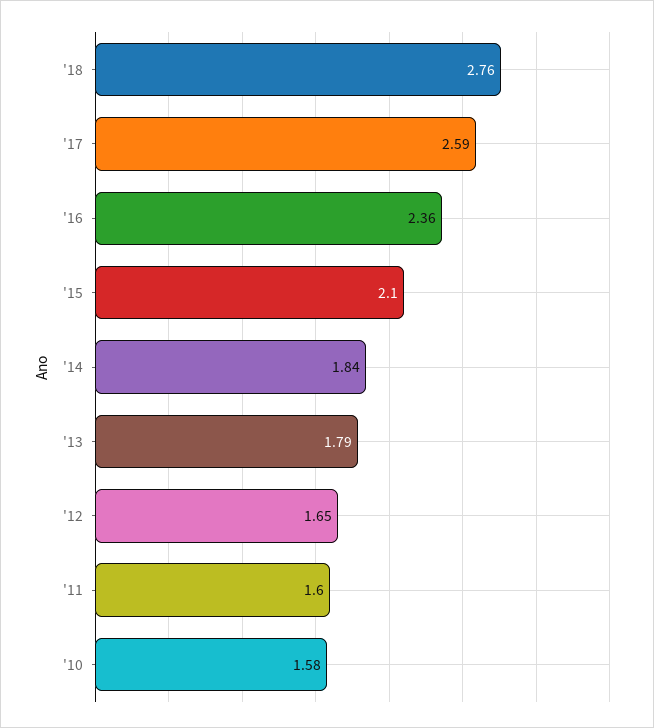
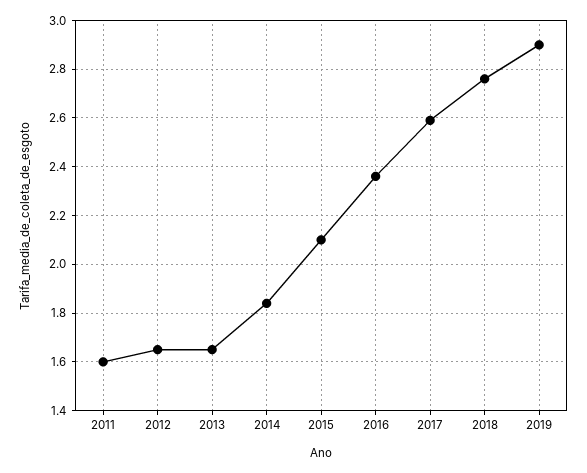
'13: 1.79 -> 1.65
'10: 1.58 -> none
2019: none -> 2.9

